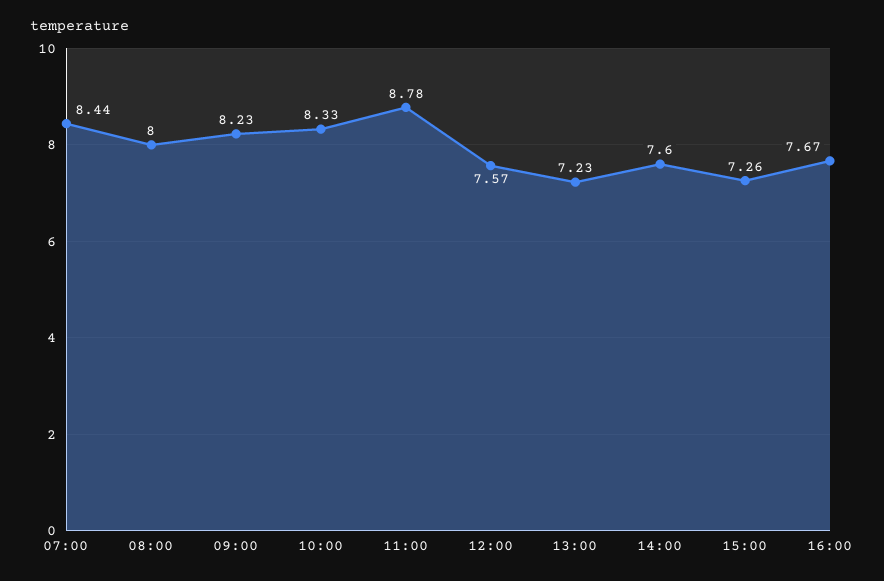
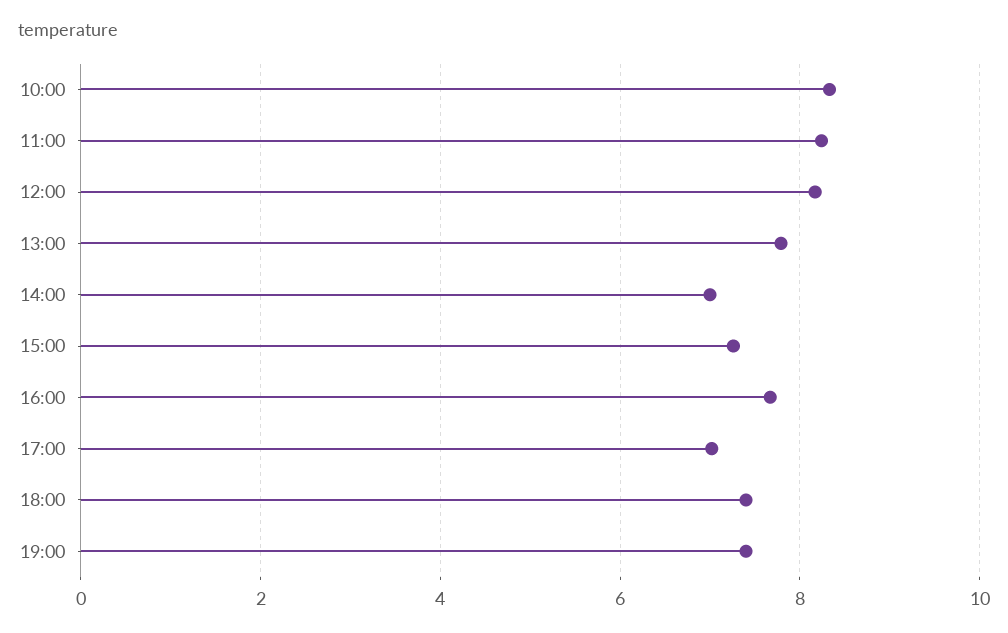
07:00: 8.44 -> none
08:00: 8 -> none
09:00: 8.23 -> none
11:00: 8.78 -> 8.2
12:00: 7.57 -> 8.2
13:00: 7.23 -> 7.8
14:00: 7.6 -> 7
17:00: none -> 7
18:00: none -> 7.4
19:00: none -> 7.4

